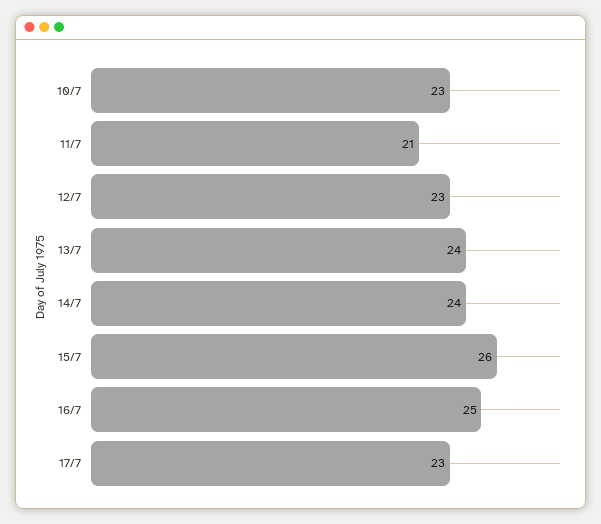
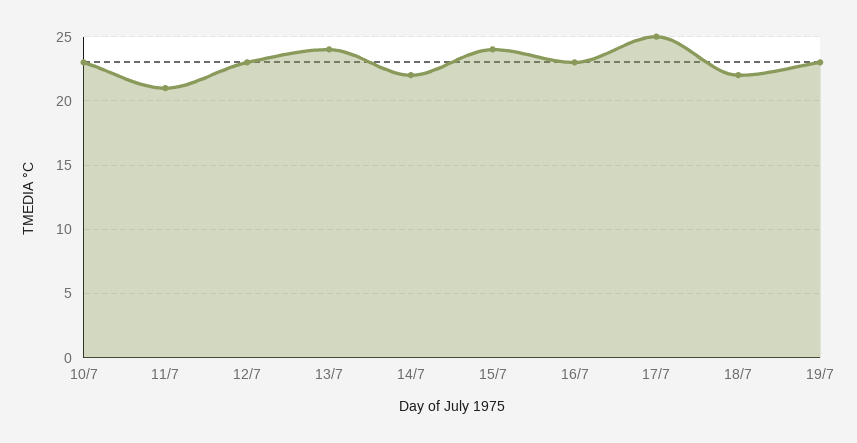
14/7: 24 -> 22
15/7: 26 -> 24
16/7: 25 -> 23
17/7: 23 -> 25
18/7: none -> 22
19/7: none -> 23

